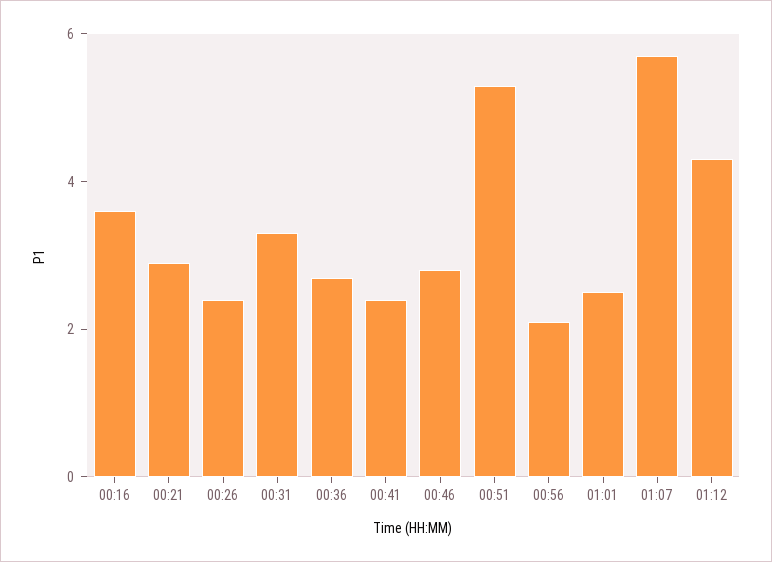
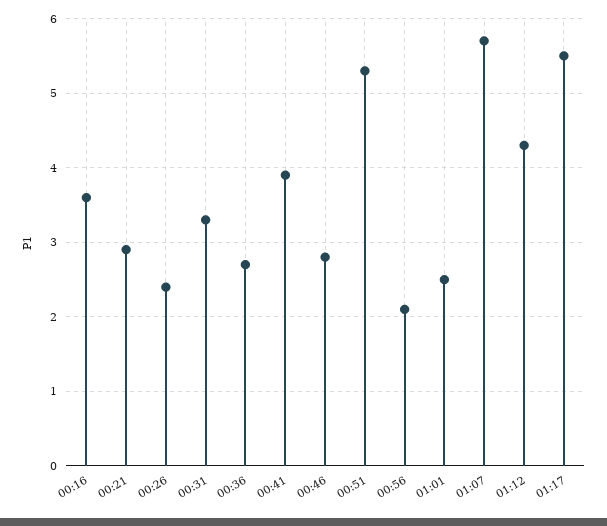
00:41: 2.5 -> 3.9
01:17: none -> 5.5

